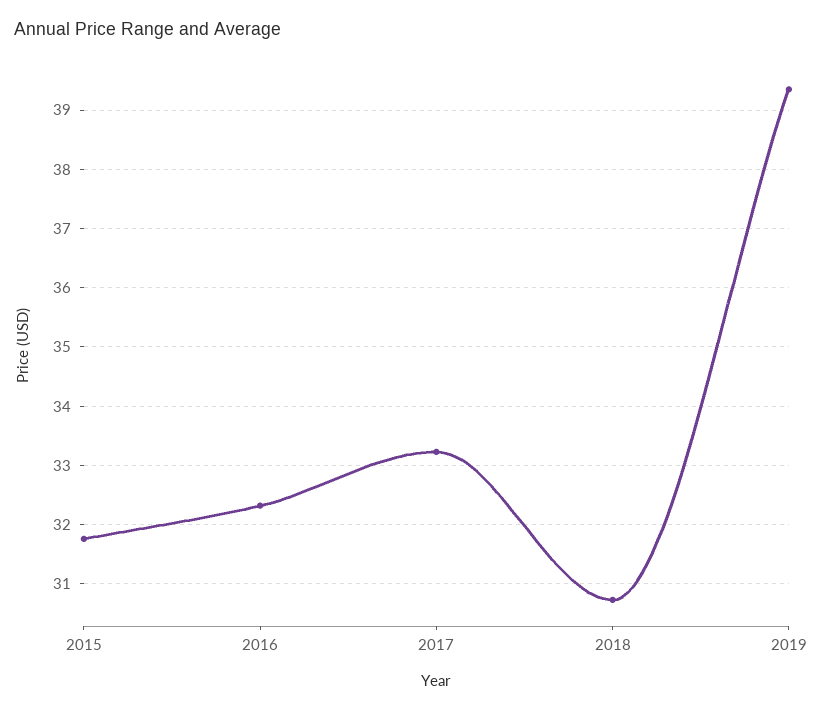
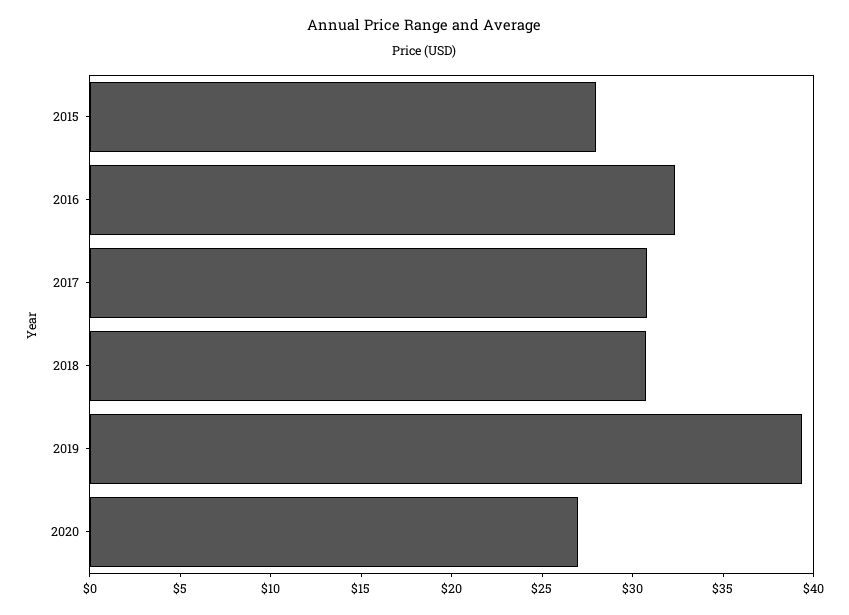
2015: 31.8 -> 28
2017: 33.2 -> 31
2020: none -> 27

